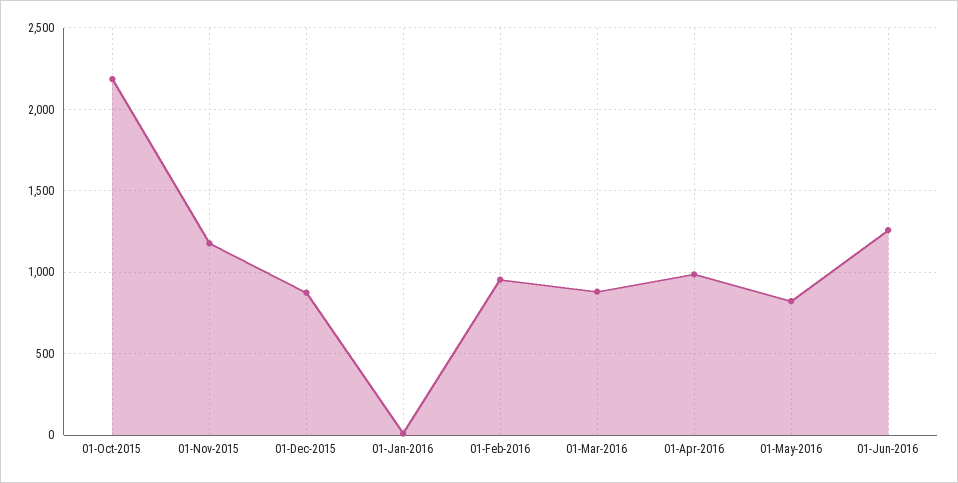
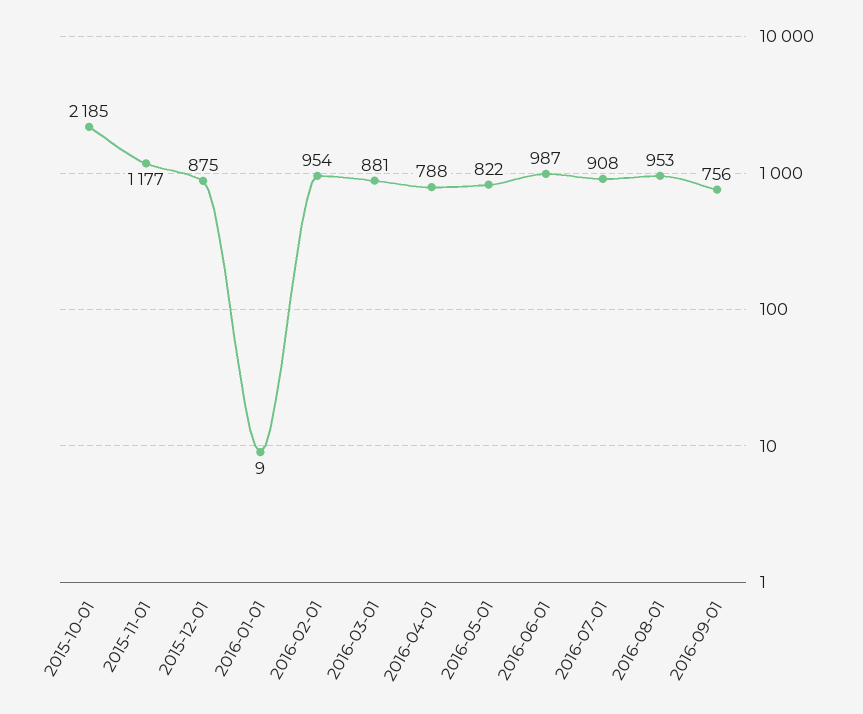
01-Apr-2016: 1000 -> 788
01-Jun-2016: 1250 -> 987
2016-07-01: none -> 908
2016-08-01: none -> 953
2016-09-01: none -> 756

